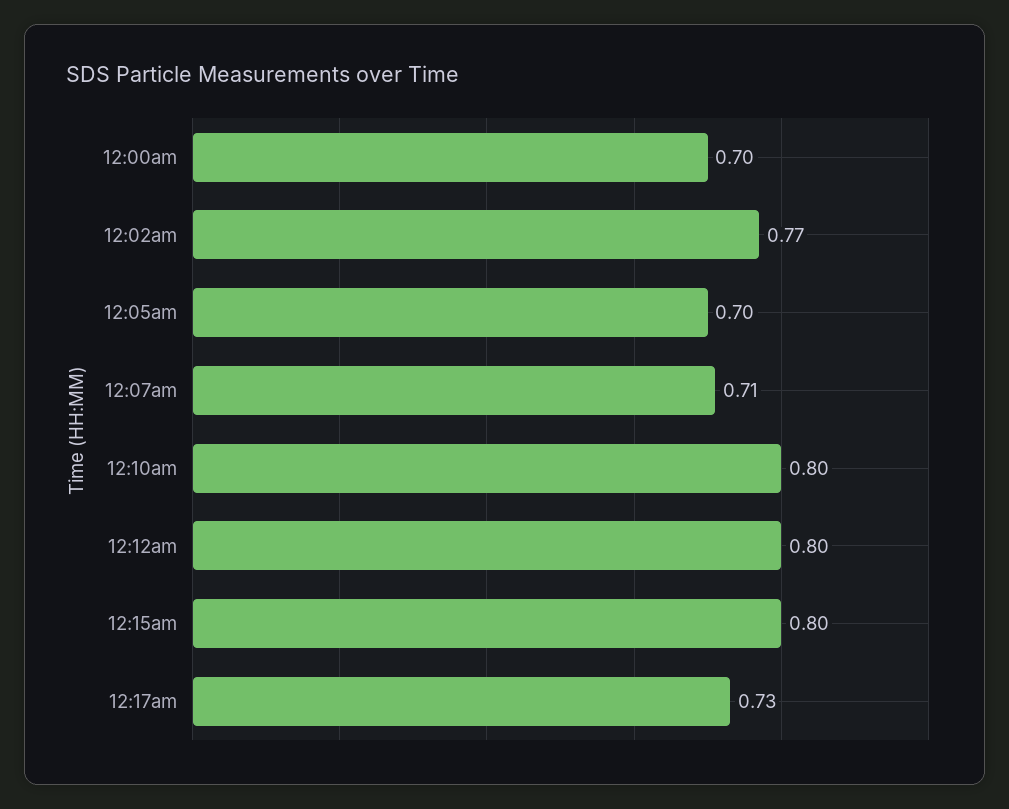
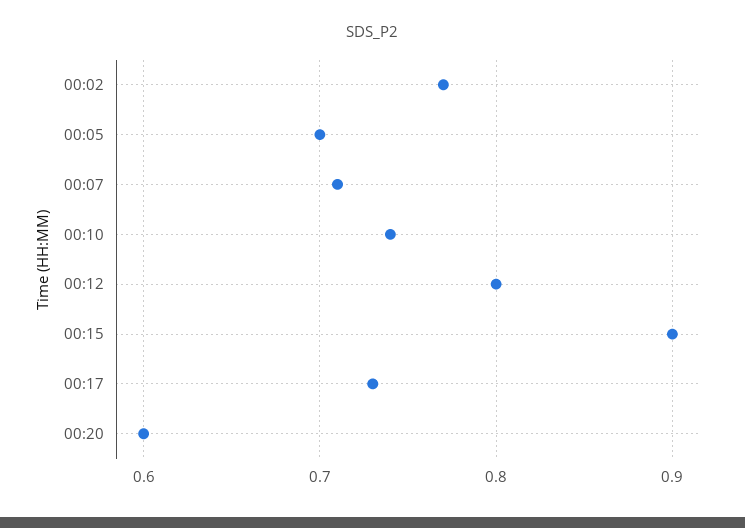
12:00am: 0.7 -> none
12:10am: 0.8 -> 0.74
12:15am: 0.8 -> 0.9
00:20: none -> 0.6

